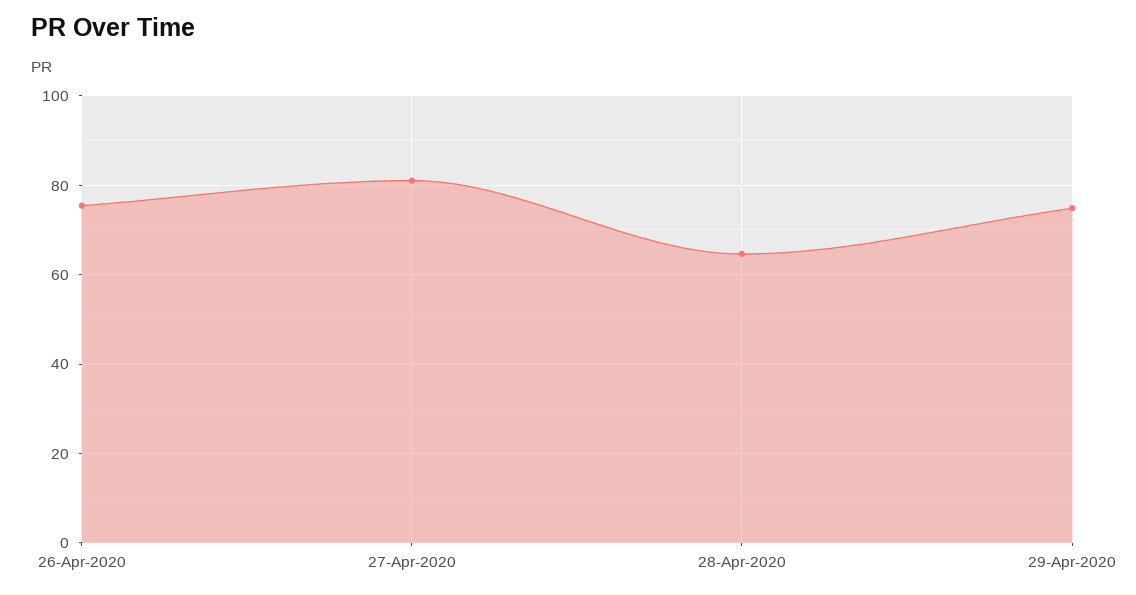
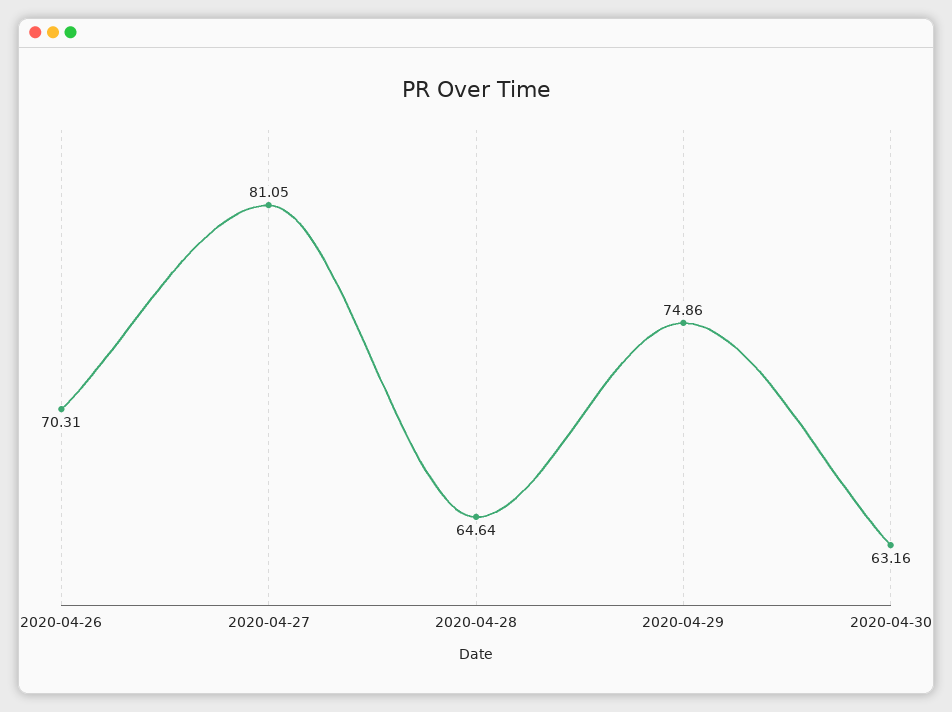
26-Apr-2020: 76 -> 70.31
2020-04-30: none -> 63.16

